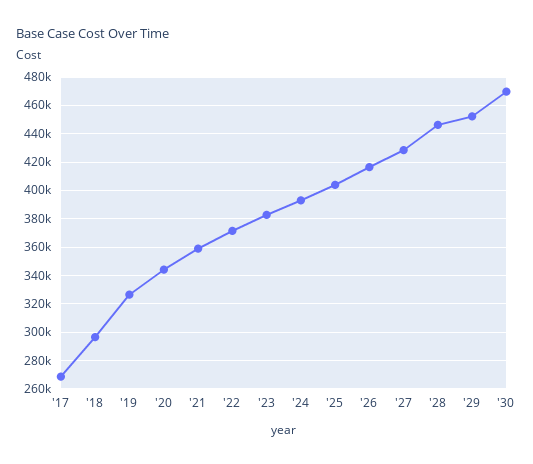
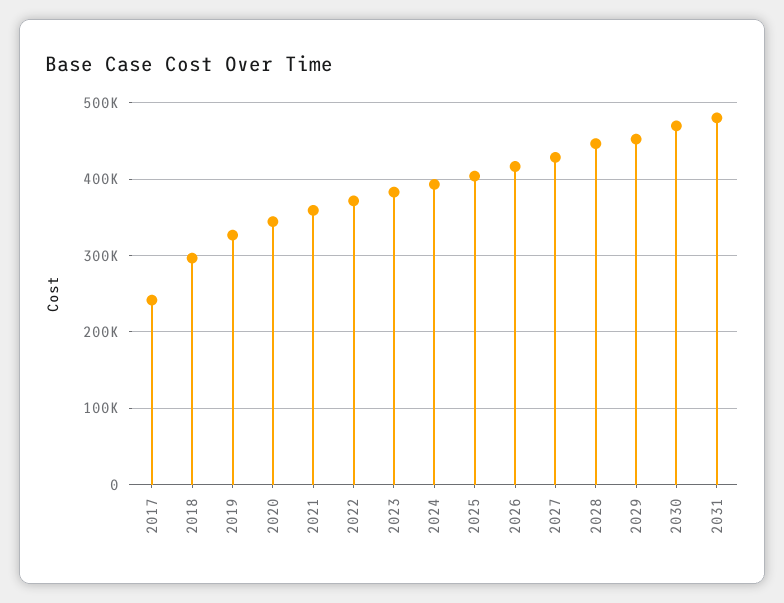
'17: 270000 -> 240000
2031: none -> 480000

